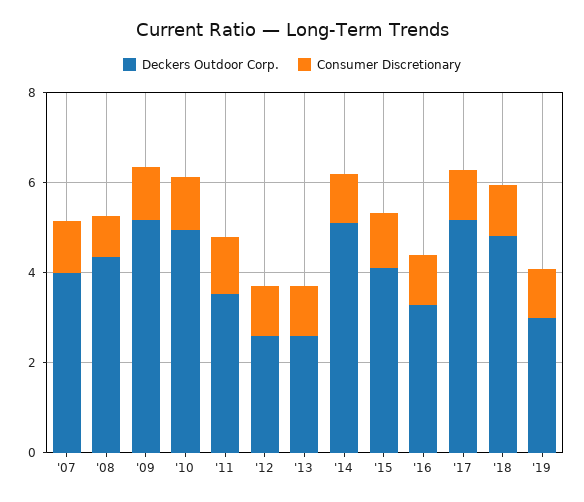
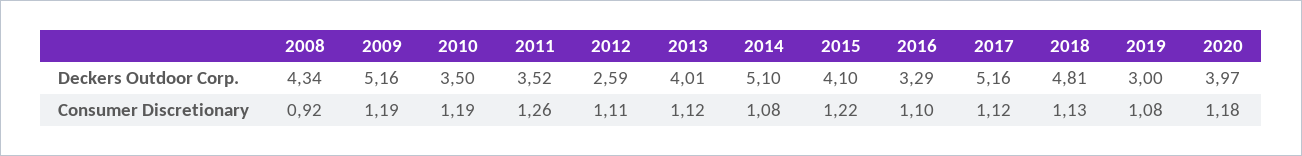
Deckers Outdoor Corp., '07: 4 -> none
Consumer Discretionary, '07: 1 -> none
Deckers Outdoor Corp., '10: 5 -> 3.5
Deckers Outdoor Corp., '13: 2.5 -> 4.01
Deckers Outdoor Corp., 2020: none -> 3.97
Consumer Discretionary, 2020: none -> 1.18

